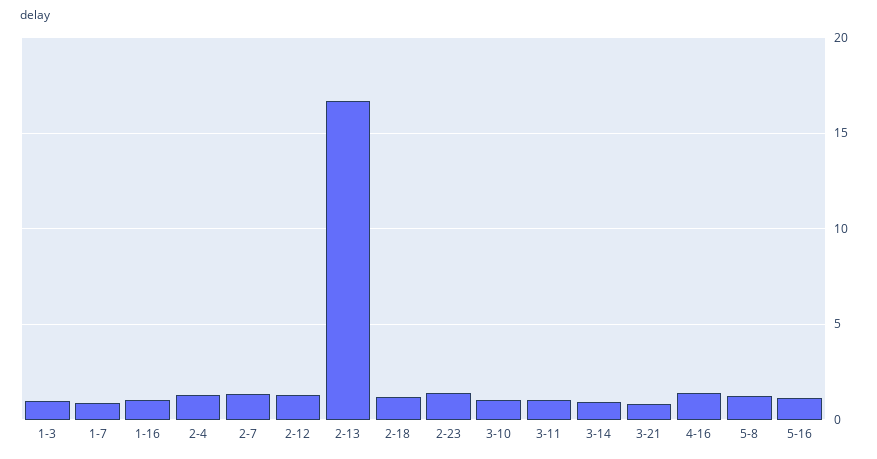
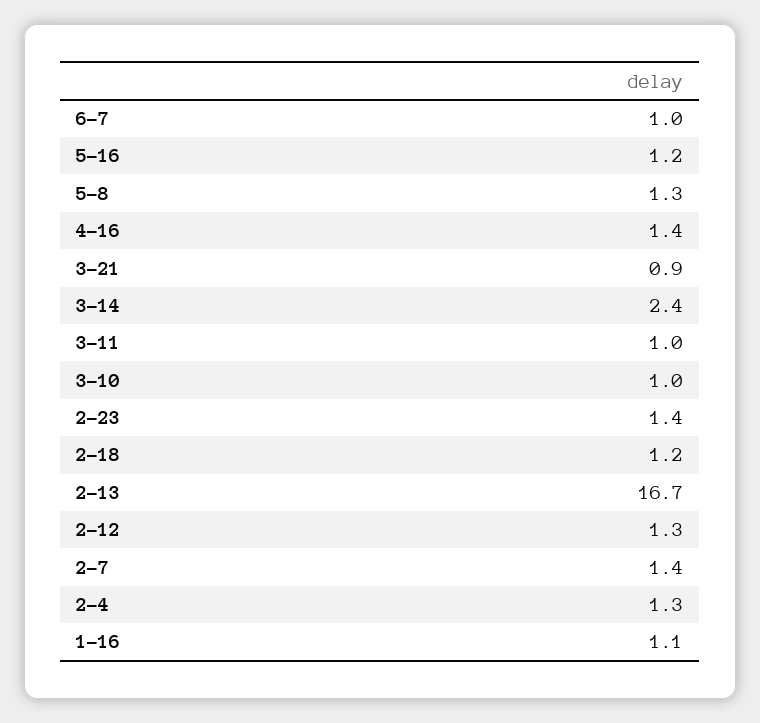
1-3: 1 -> none
1-7: 1 -> none
3-14: 1 -> 2.4
6-7: none -> 1

